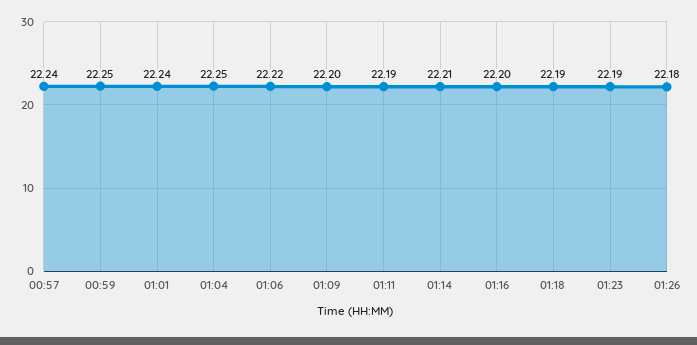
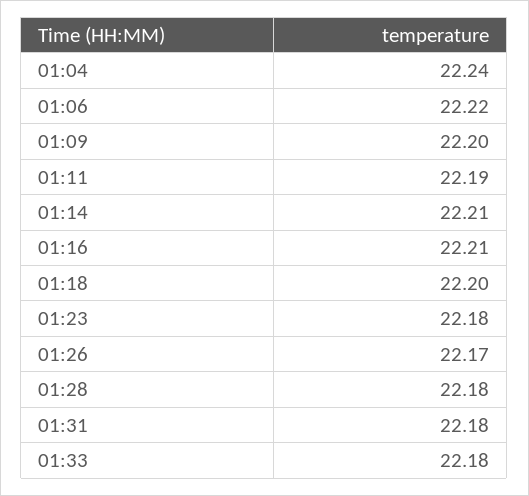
00:57: 22.24 -> none
00:59: 22.25 -> none
01:01: 22.24 -> none
01:04: 22.25 -> 22.24
01:16: 22.2 -> 22.21
01:18: 22.19 -> 22.2
01:23: 22.19 -> 22.18
01:26: 22.18 -> 22.17
01:28: none -> 22.18
01:31: none -> 22.18
01:33: none -> 22.18

